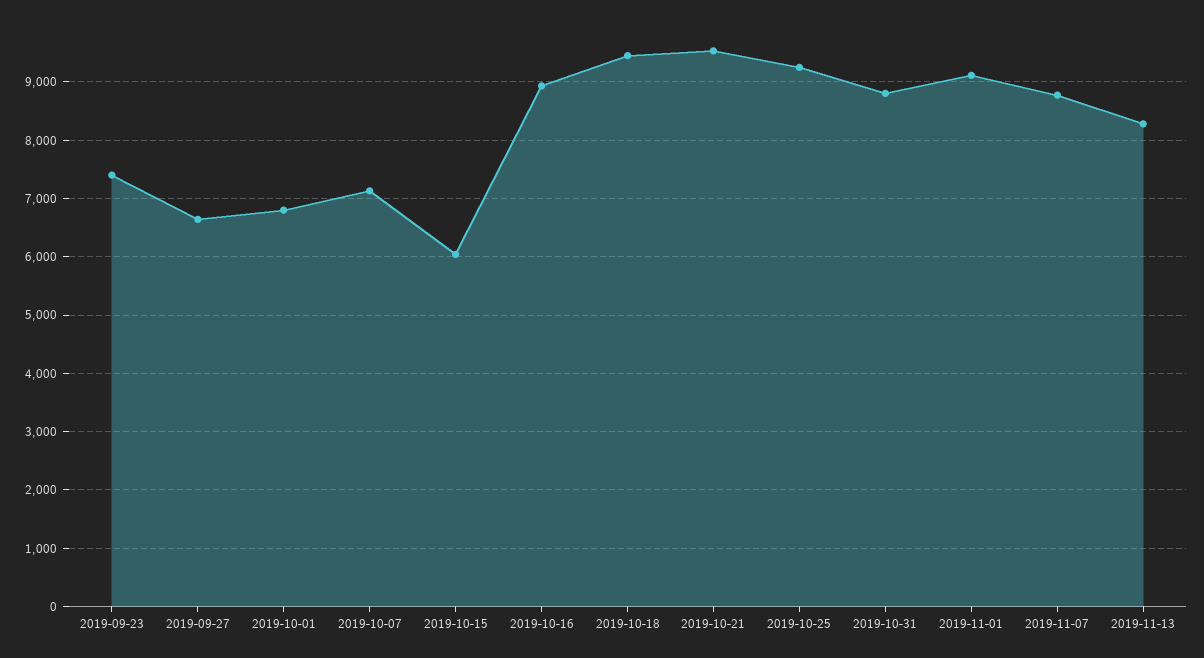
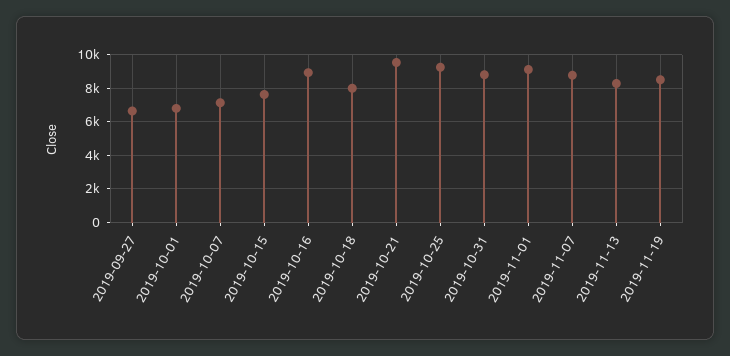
2019-09-23: 7400 -> none
2019-10-15: 6000 -> 7500
2019-10-18: 9400 -> 8000
2019-11-19: none -> 8500

